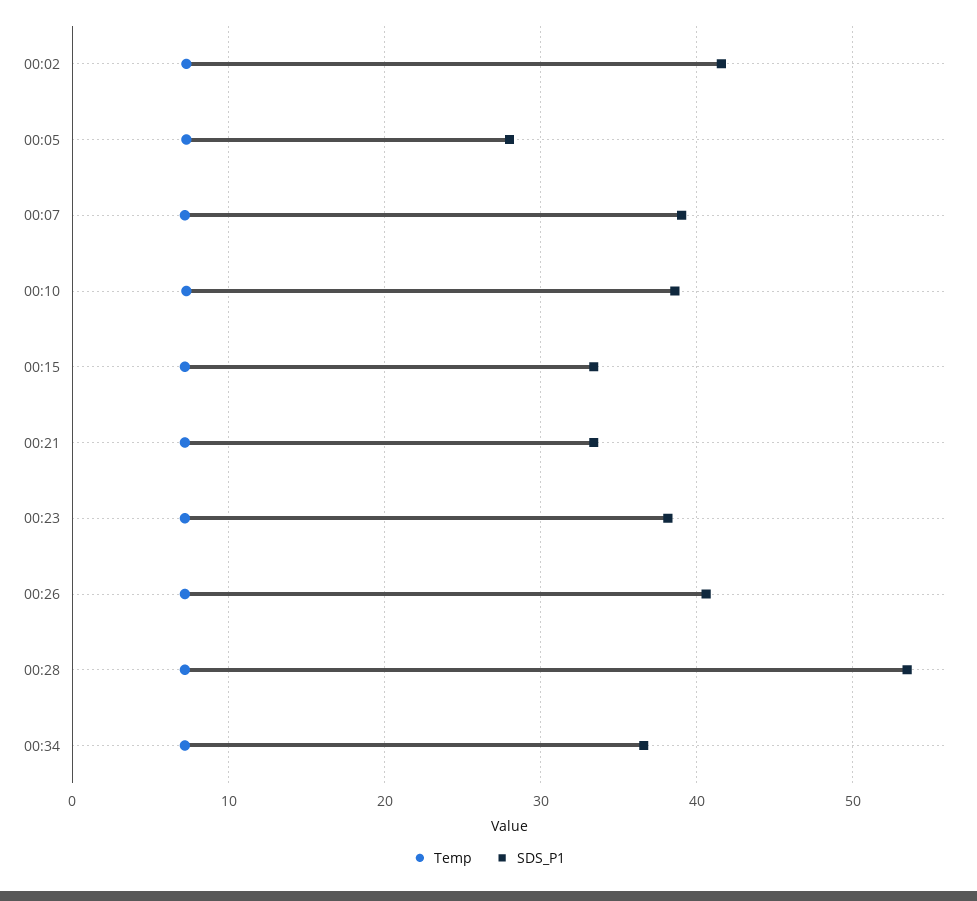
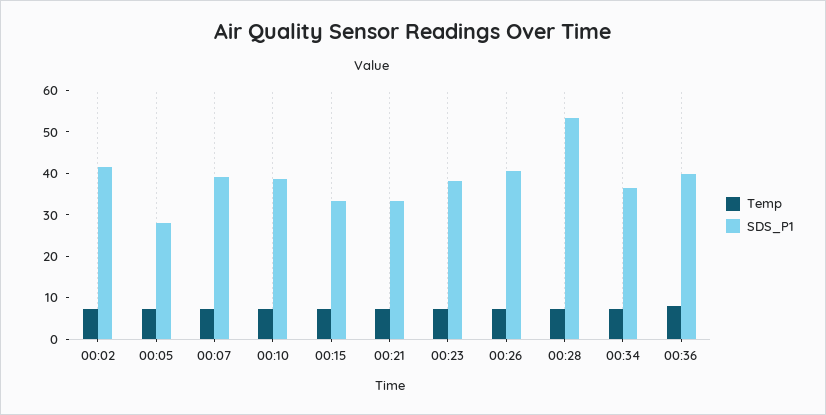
Temp, 00:36: none -> 8
SDS_P1, 00:36: none -> 40

